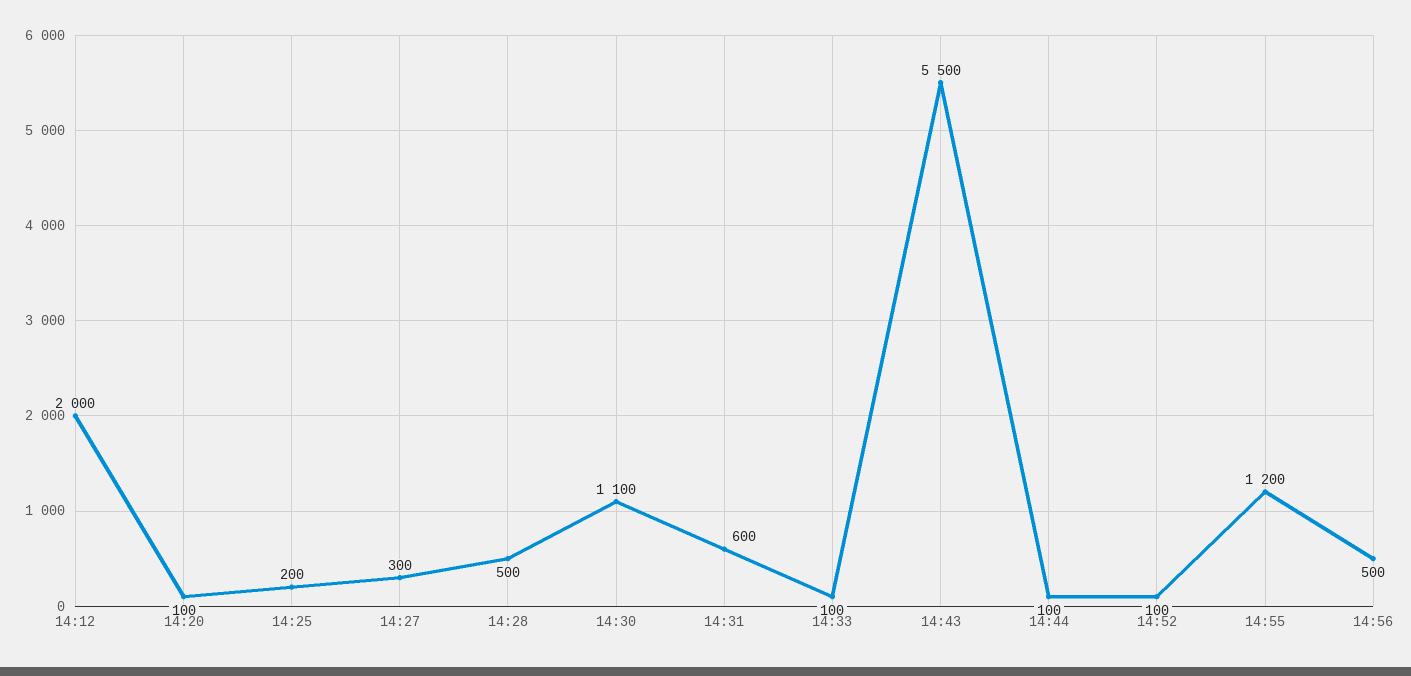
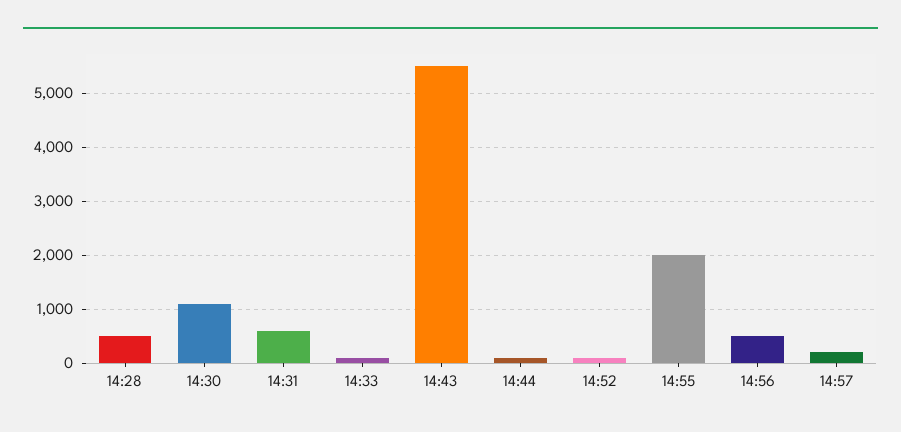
14:12: 2000 -> none
14:20: 100 -> none
14:25: 200 -> none
14:27: 300 -> none
14:55: 1200 -> 2000
14:57: none -> 200

